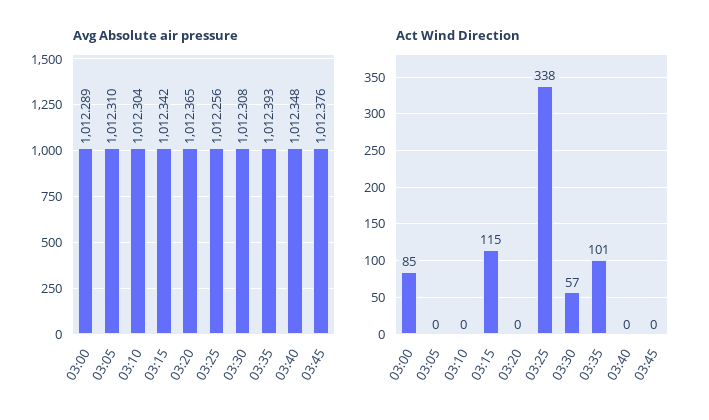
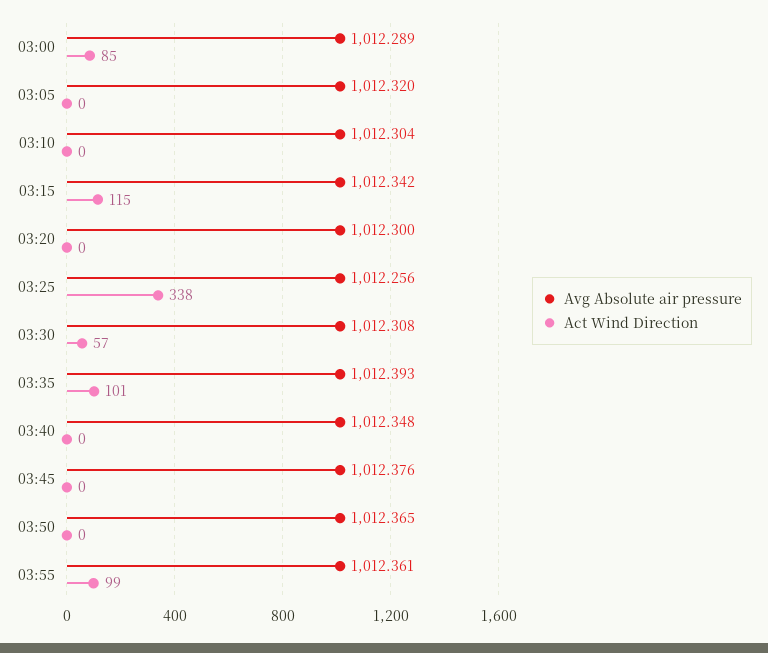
Avg Absolute air pressure, 03:05: 1012.31 -> 1012.32
Avg Absolute air pressure, 03:20: 1012.365 -> 1012.3
Avg Absolute air pressure, 03:50: none -> 1012.365
Act Wind Direction, 03:50: none -> 0
Avg Absolute air pressure, 03:55: none -> 1012.361
Act Wind Direction, 03:55: none -> 99

